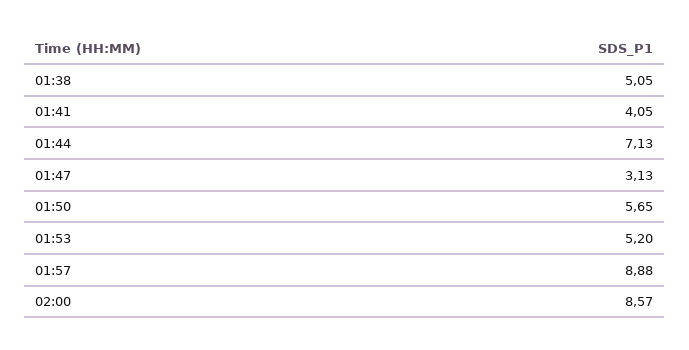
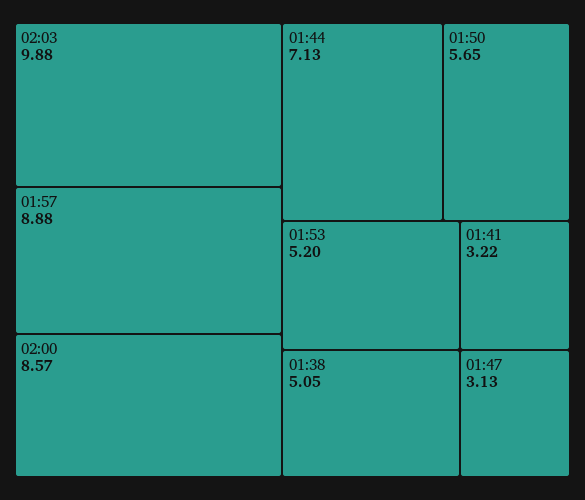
01:41: 4.05 -> 3.22
02:03: none -> 9.88

